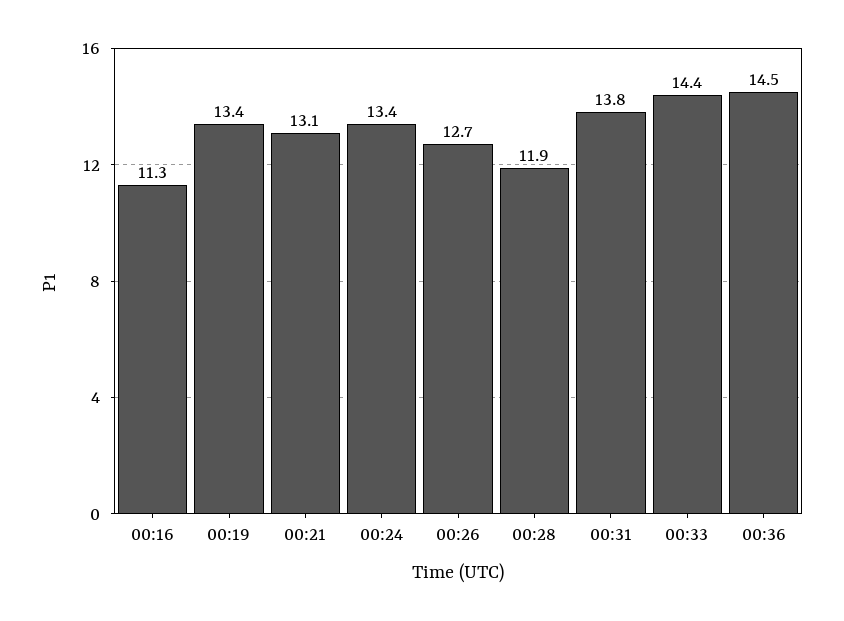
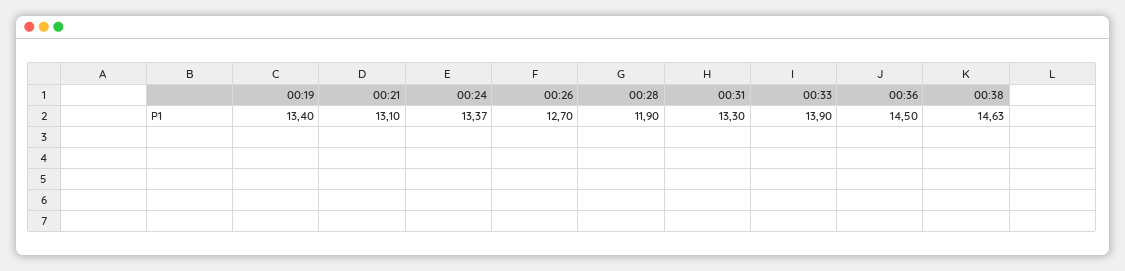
00:16: 11.3 -> none
00:31: 13.8 -> 13.3
00:33: 14.4 -> 13.9
00:38: none -> 14.63

